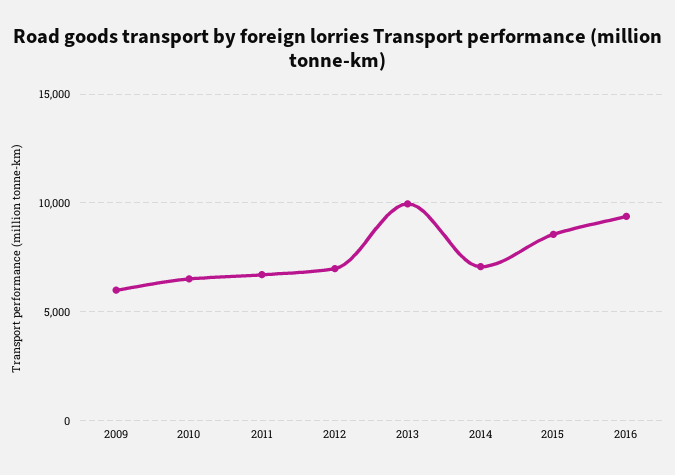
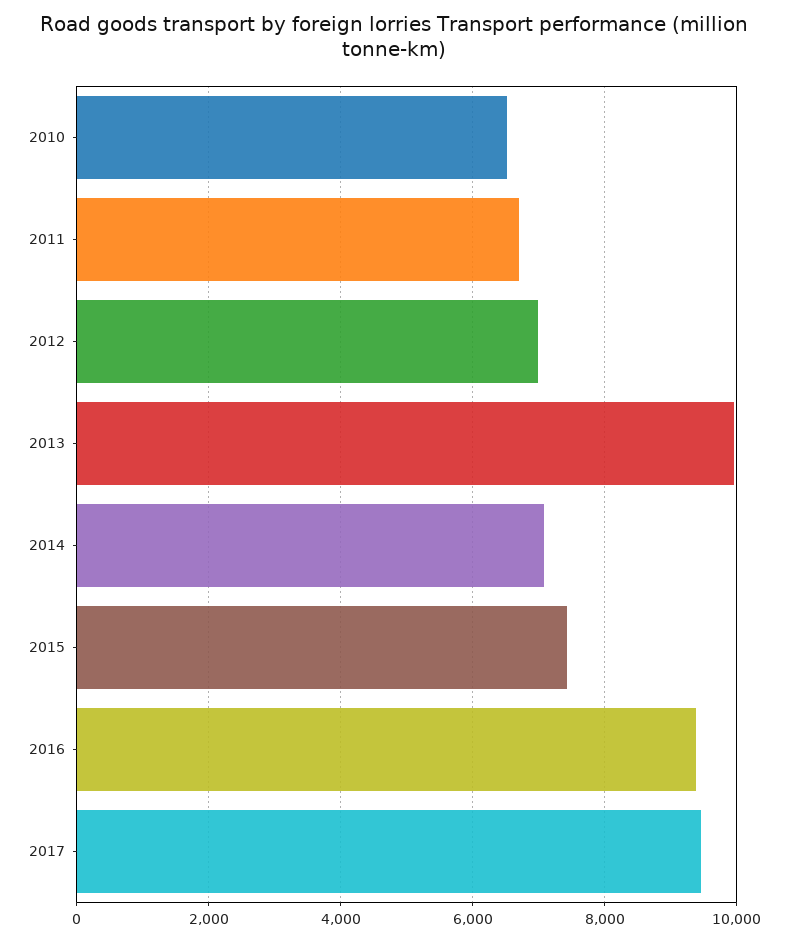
2009: 6000 -> none
2015: 8500 -> 7400
2017: none -> 9400

